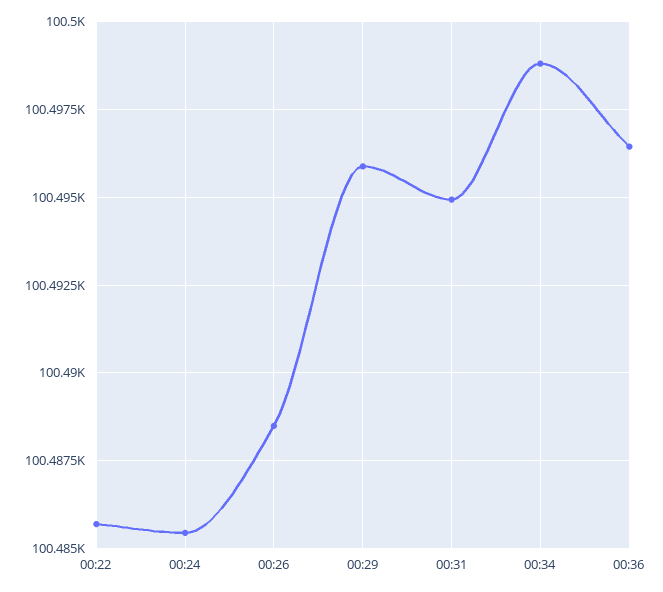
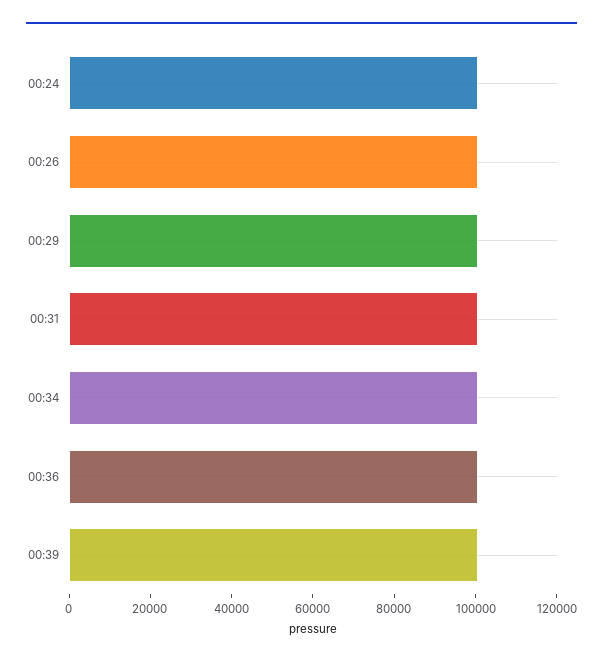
00:22: 100485.75 -> none
00:39: none -> 100000

